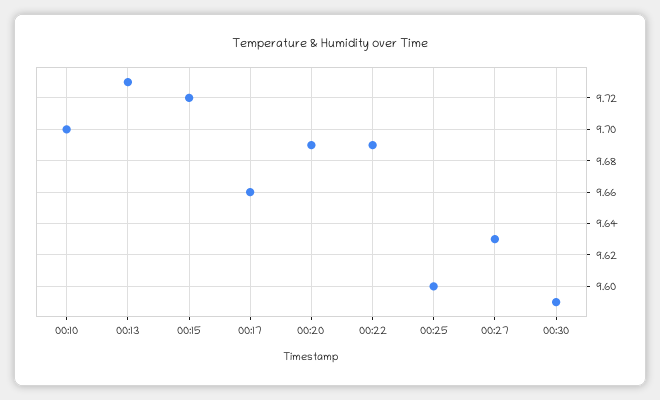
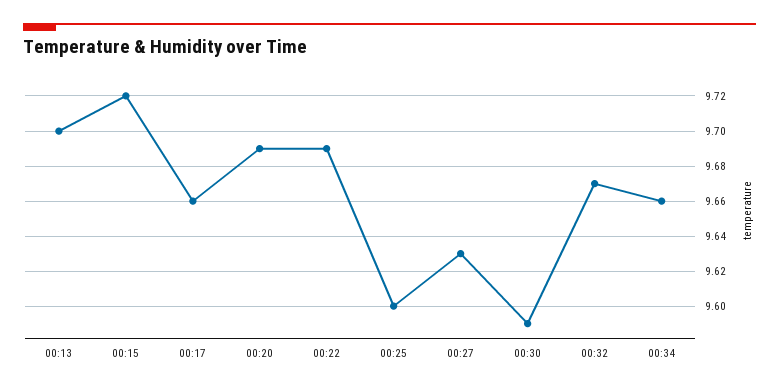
00:10: 9.7 -> none
00:13: 9.73 -> 9.7
00:32: none -> 9.67
00:34: none -> 9.66

